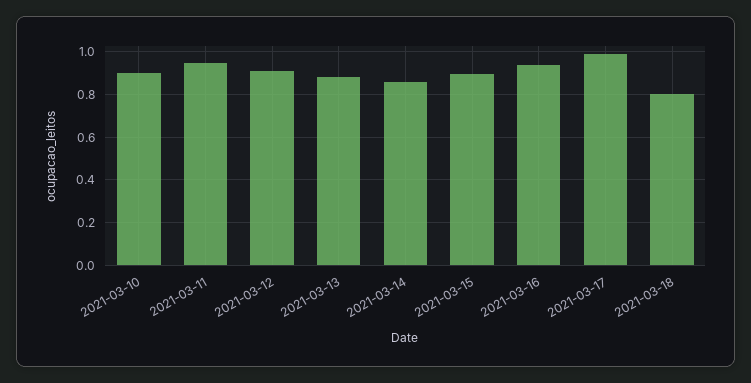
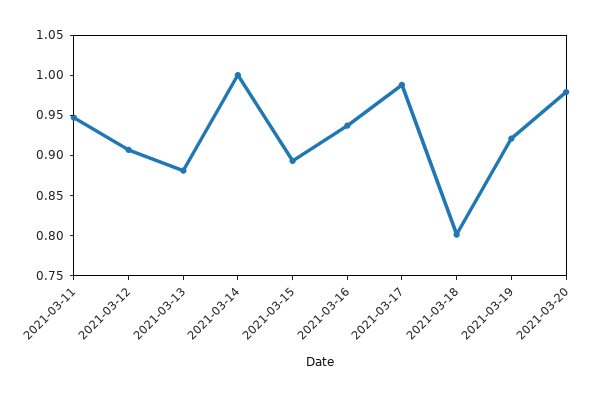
2021-03-10: 0.9 -> none
2021-03-14: 0.85 -> 1
2021-03-19: none -> 0.92
2021-03-20: none -> 0.98

